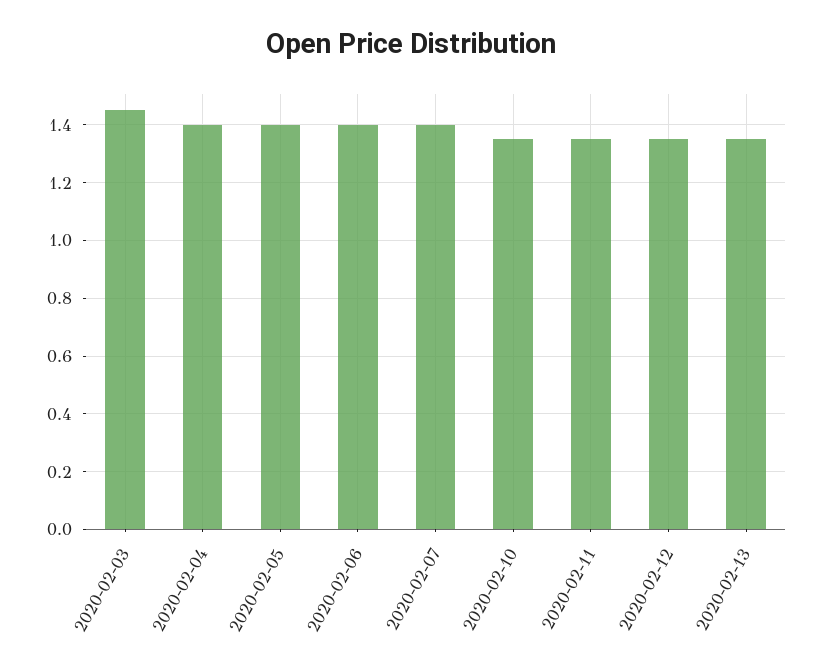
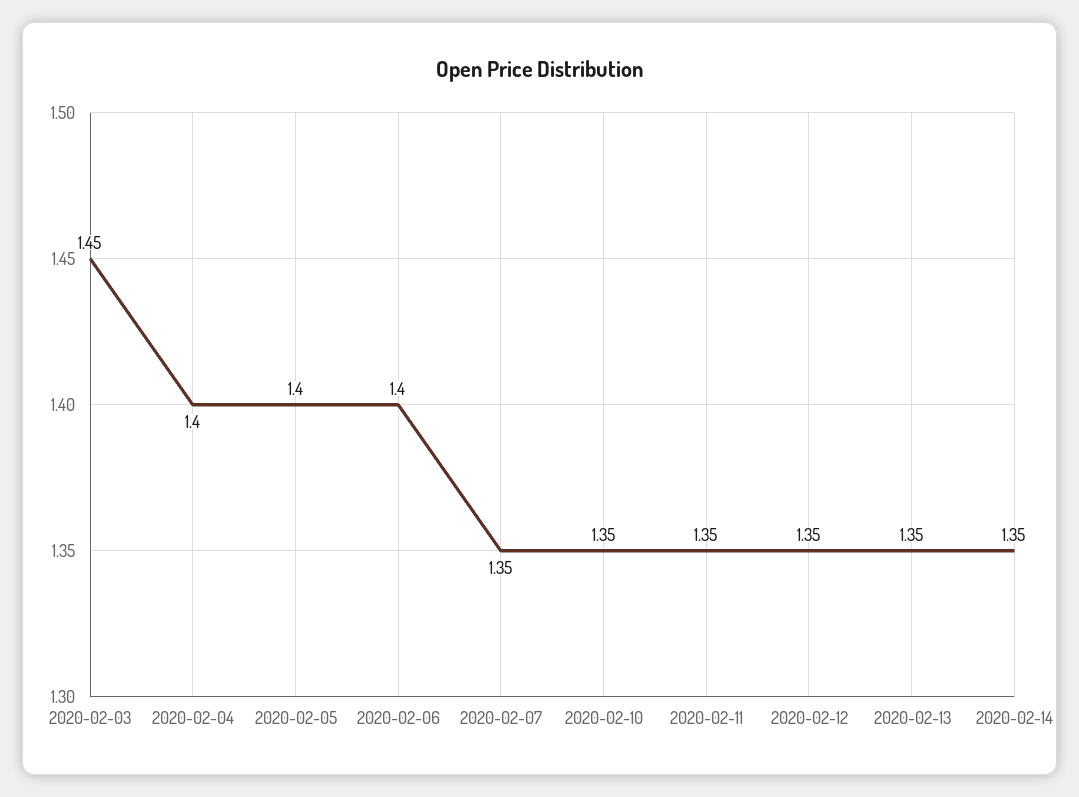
2020-02-07: 1.4 -> 1.35
2020-02-14: none -> 1.35

